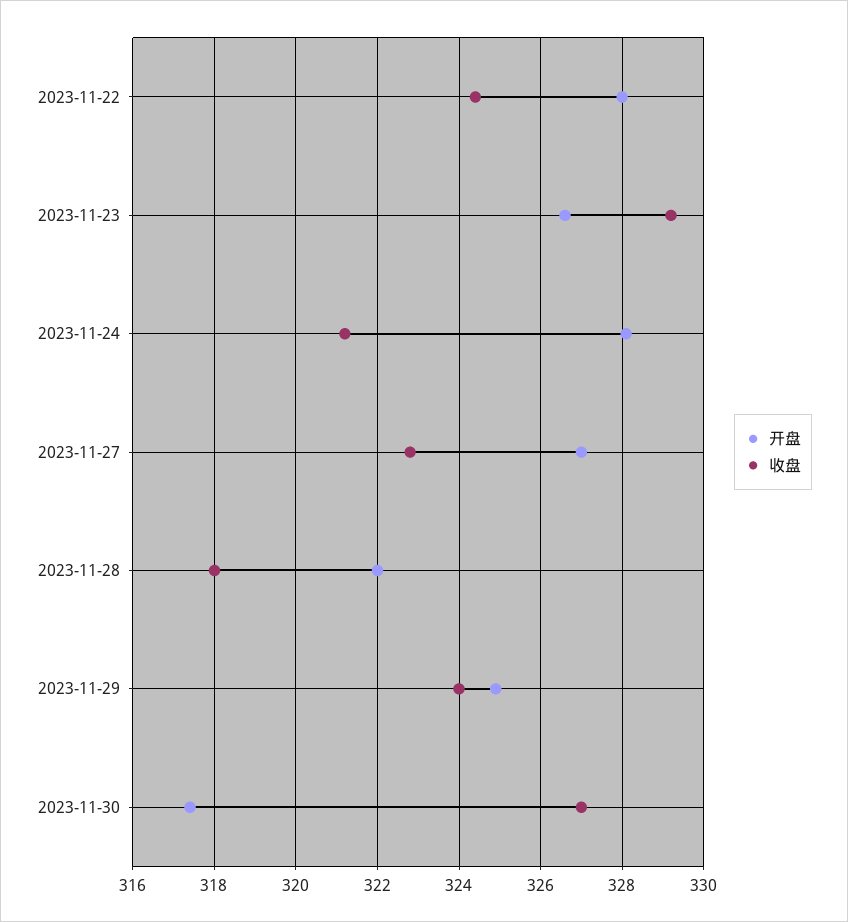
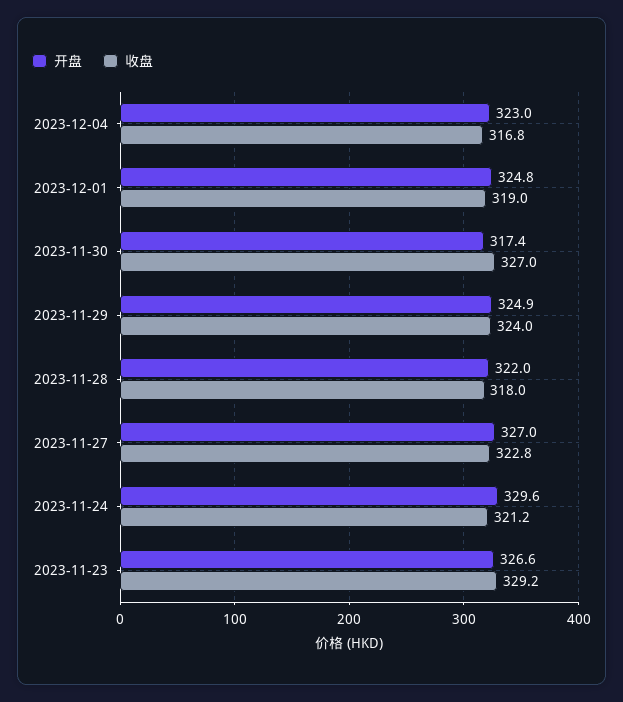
开盘, 2023-11-22: 328 -> none
收盘, 2023-11-22: 324.5 -> none
开盘, 2023-11-24: 328 -> 329.6
开盘, 2023-12-04: none -> 323
收盘, 2023-12-04: none -> 316.8
开盘, 2023-12-01: none -> 324.8
收盘, 2023-12-01: none -> 319

